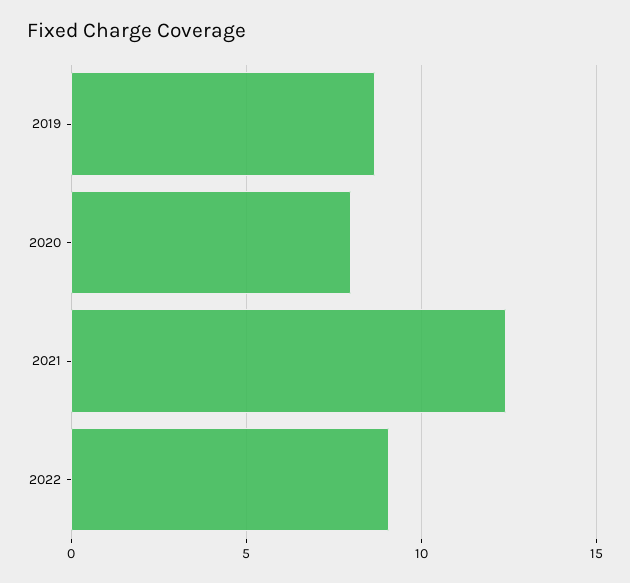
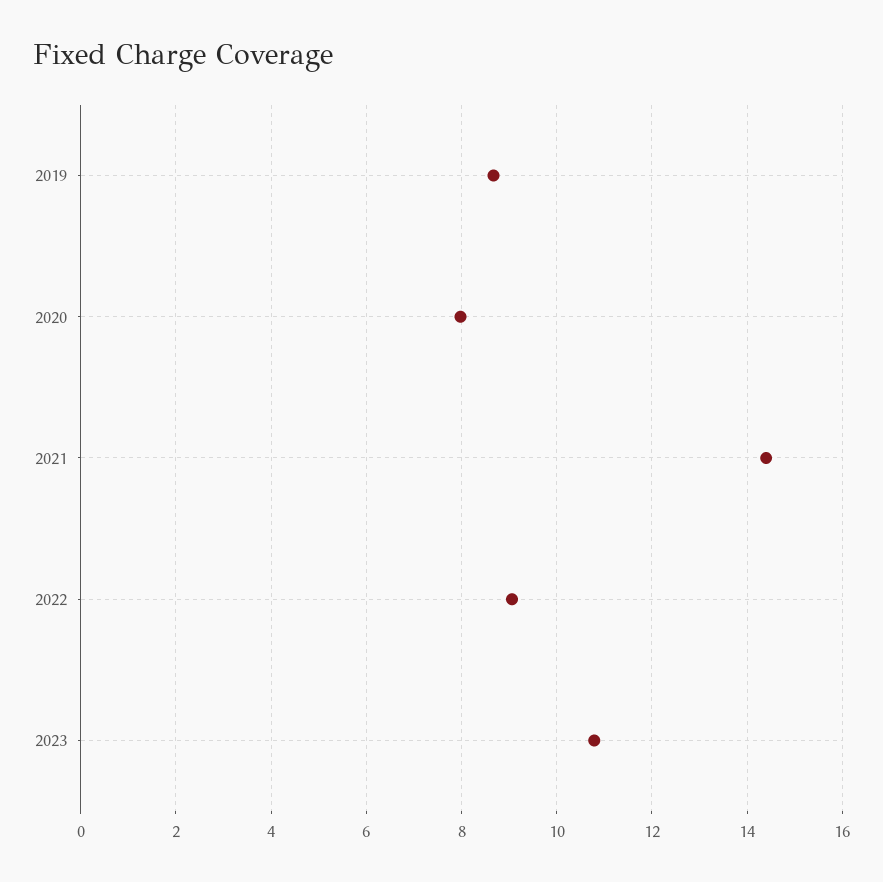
2021: 12.5 -> 14.4
2023: none -> 10.8

